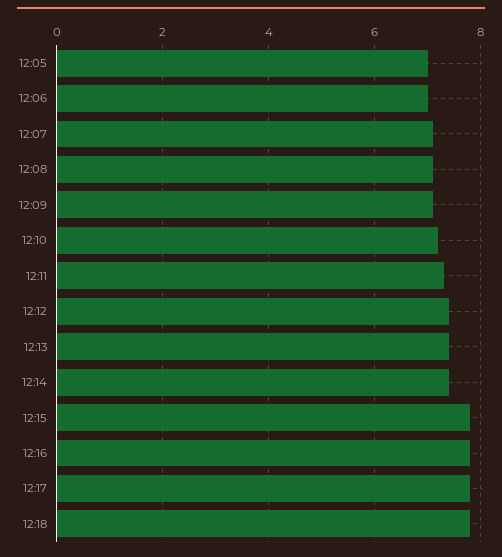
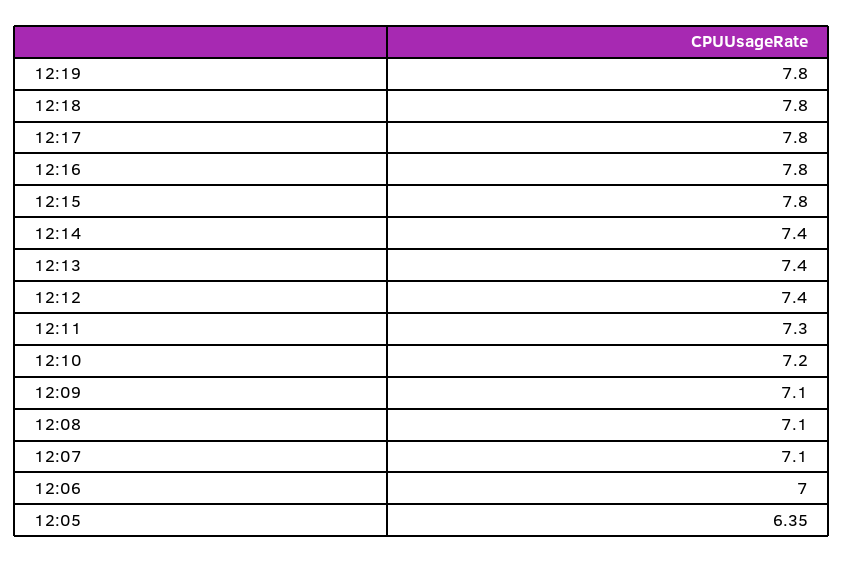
12:05: 7 -> 6.35
12:19: none -> 7.8

